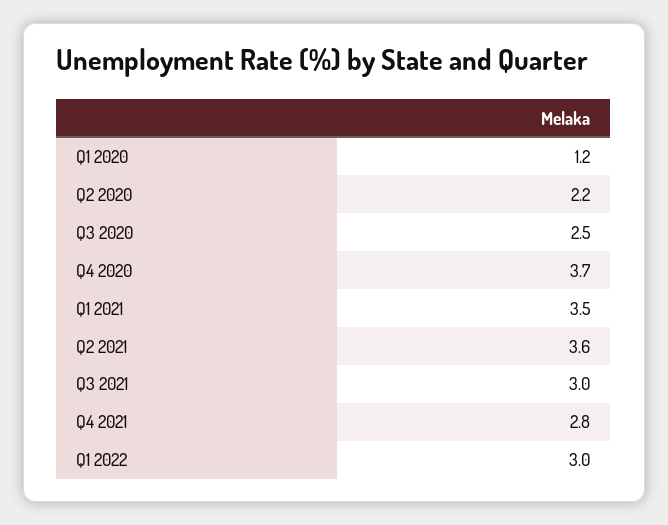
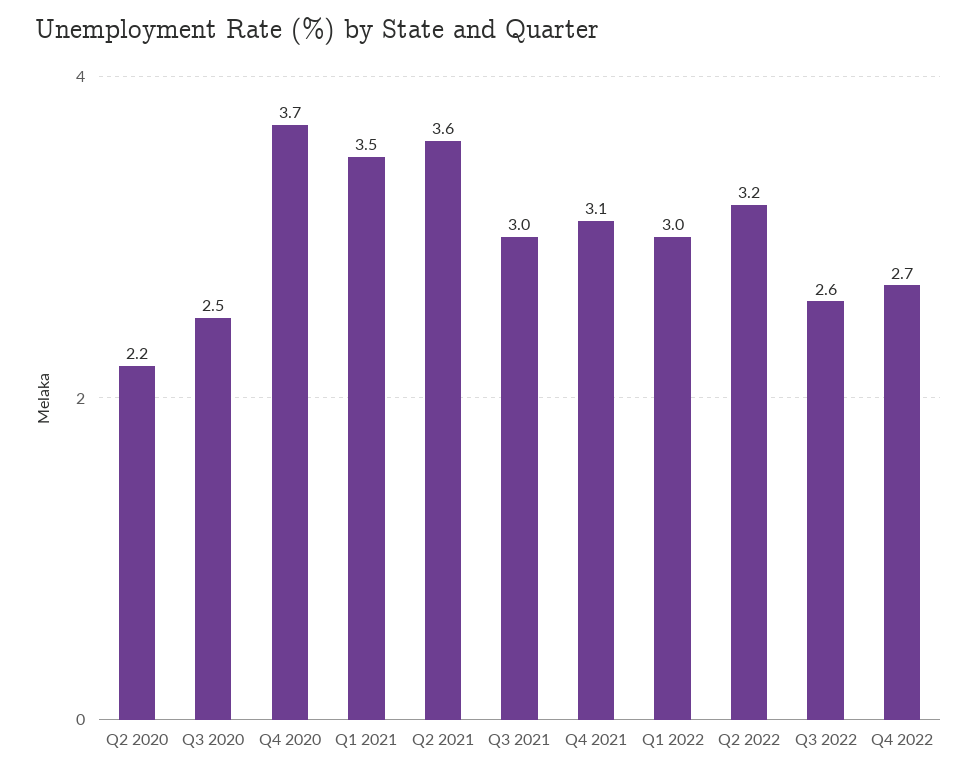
Q1 2020: 1.2 -> none
Q4 2021: 2.8 -> 3.1
Q2 2022: none -> 3.2
Q3 2022: none -> 2.6
Q4 2022: none -> 2.7

